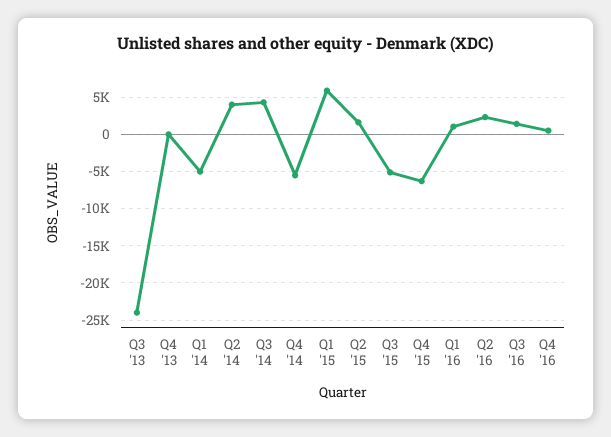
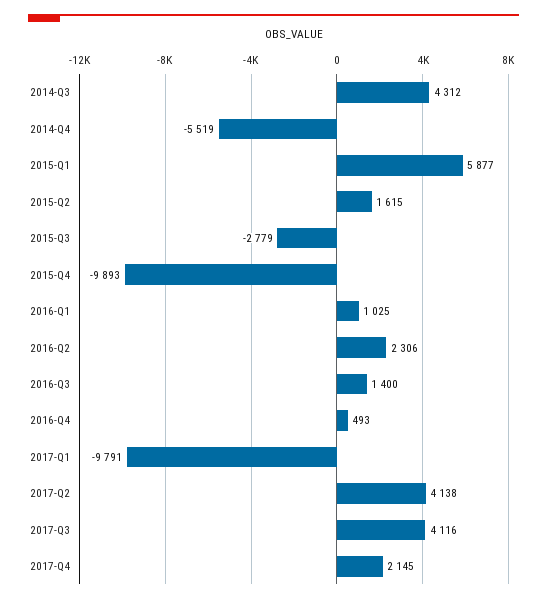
Q3 '13: -24000 -> none
Q4 '13: 0 -> none
Q1 '14: -5000 -> none
Q2 '14: 4000 -> none
Q3 '15: -5000 -> -2779
Q4 '15: -6000 -> -9893
2017-Q1: none -> -9791
2017-Q2: none -> 4138
2017-Q3: none -> 4116
2017-Q4: none -> 2145

